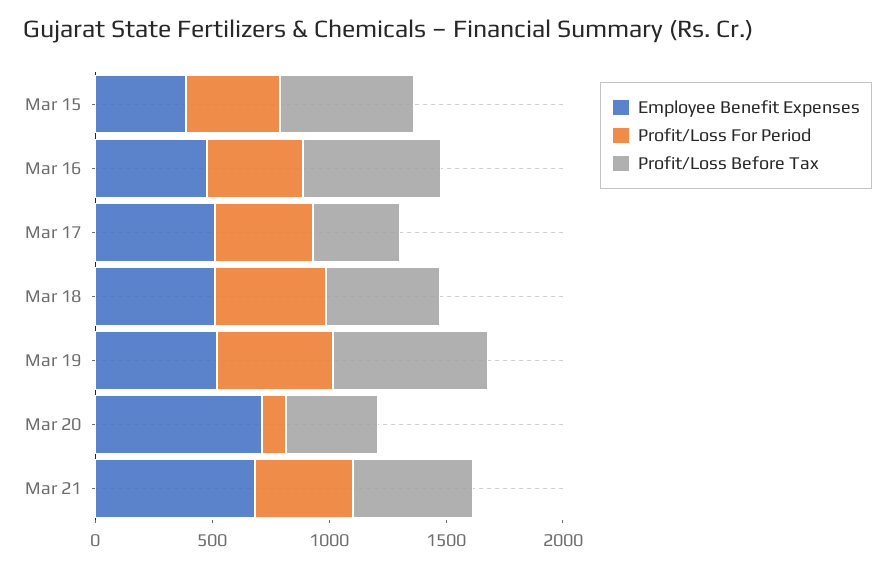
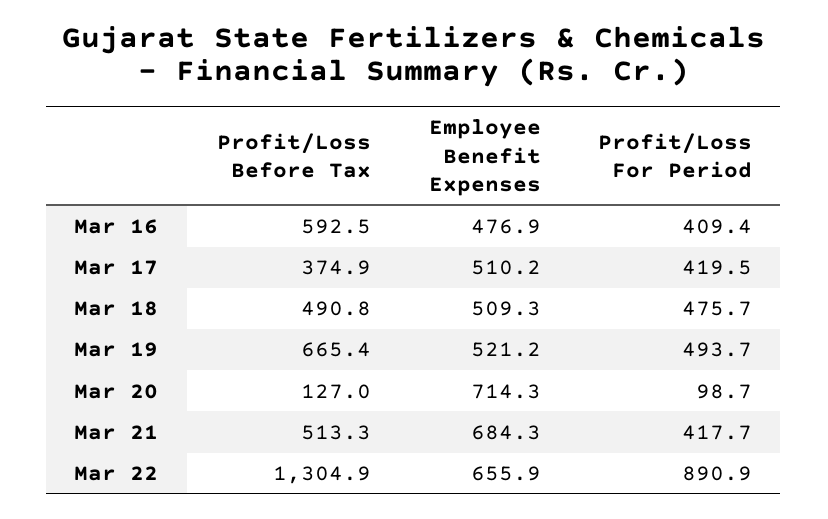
Employee Benefit Expenses, Mar 15: 400 -> none
Profit/Loss For Period, Mar 15: 400 -> none
Profit/Loss Before Tax, Mar 15: 600 -> none
Profit/Loss Before Tax, Mar 20: 400 -> 127
Profit/Loss Before Tax, Mar 22: none -> 1304.9
Employee Benefit Expenses, Mar 22: none -> 655.9
Profit/Loss For Period, Mar 22: none -> 890.9

